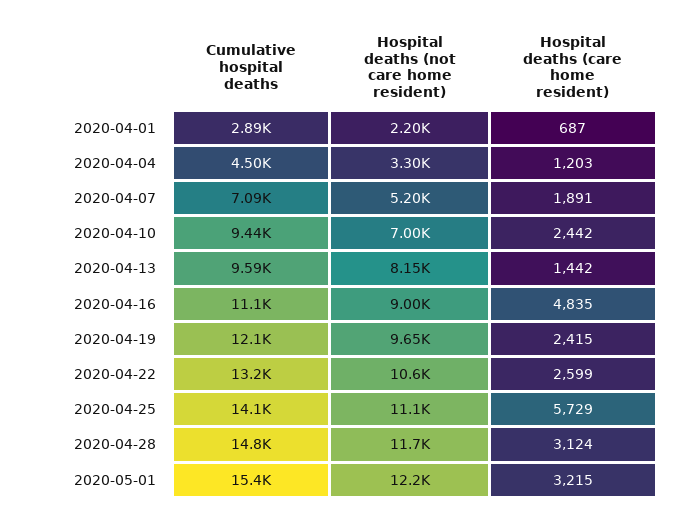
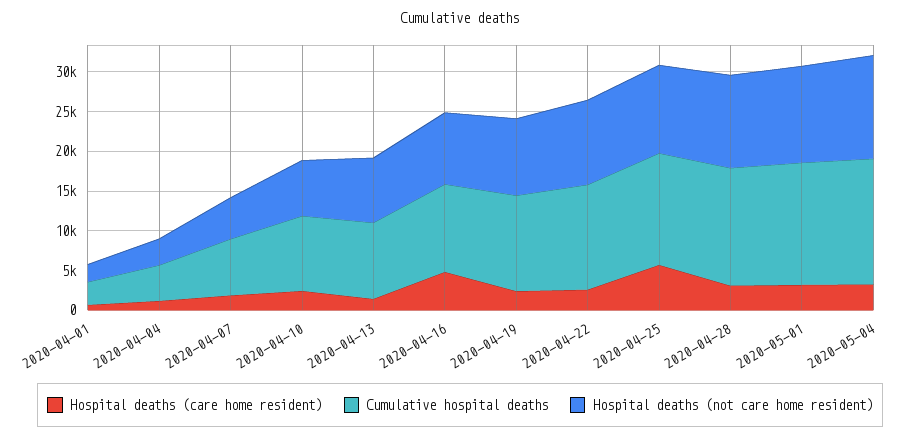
Hospital deaths (care home resident), 2020-05-04: none -> 2500
Cumulative hospital deaths, 2020-05-04: none -> 15000
Hospital deaths (not care home resident), 2020-05-04: none -> 12500

